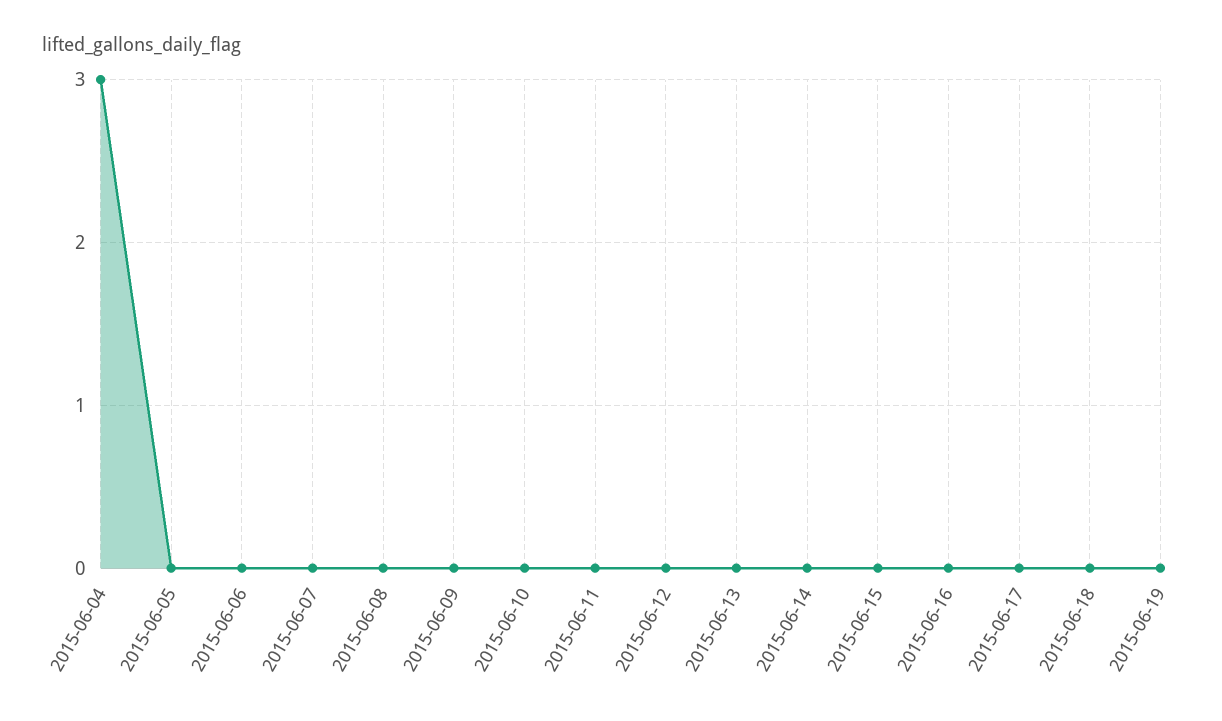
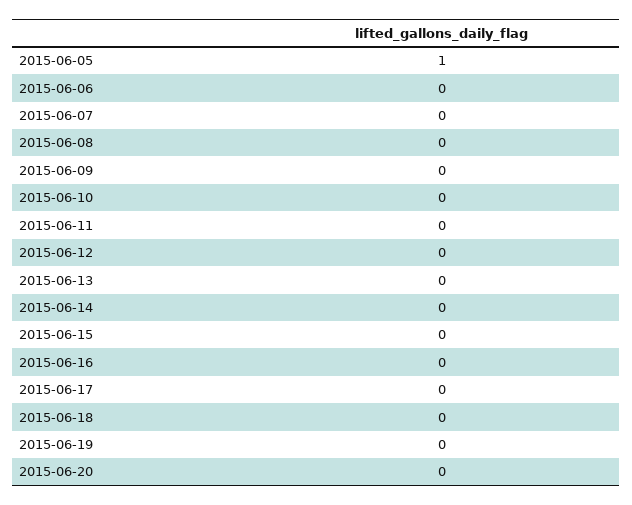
2015-06-04: 3 -> none
2015-06-05: 0 -> 1
2015-06-20: none -> 0

